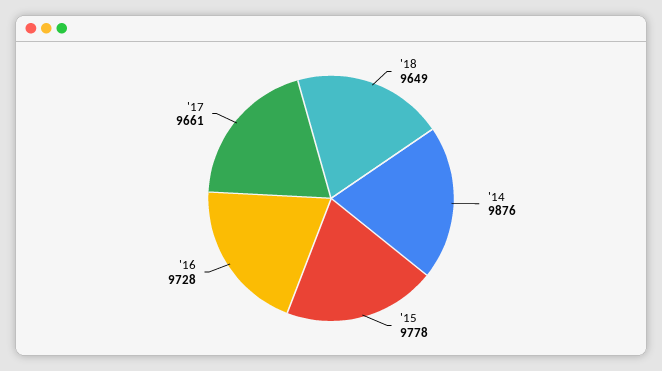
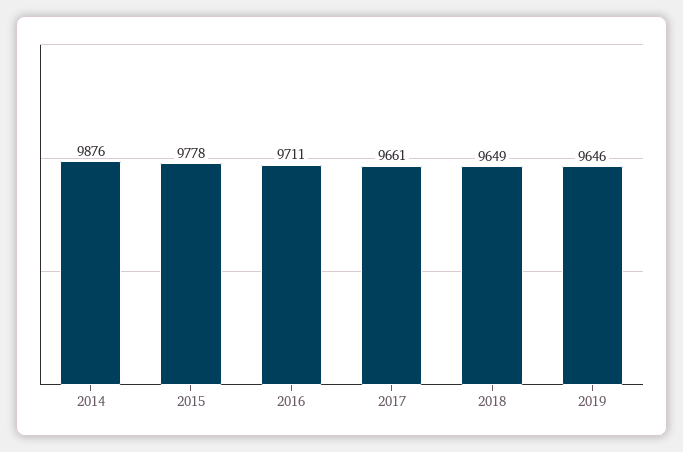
'16: 9728 -> 9711
2019: none -> 9646

